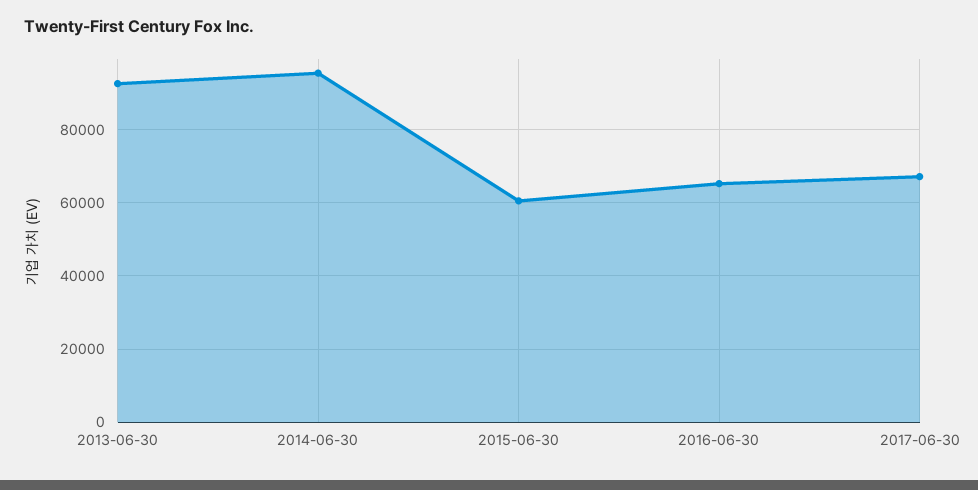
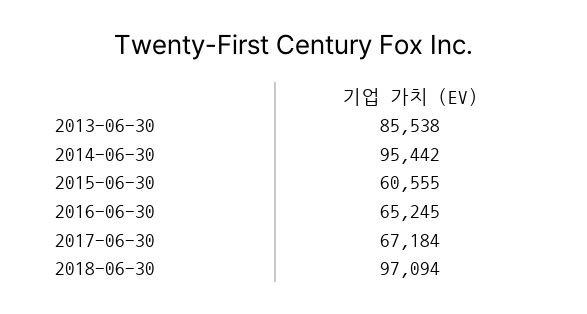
2013-06-30: 92000 -> 85538
2018-06-30: none -> 97094

